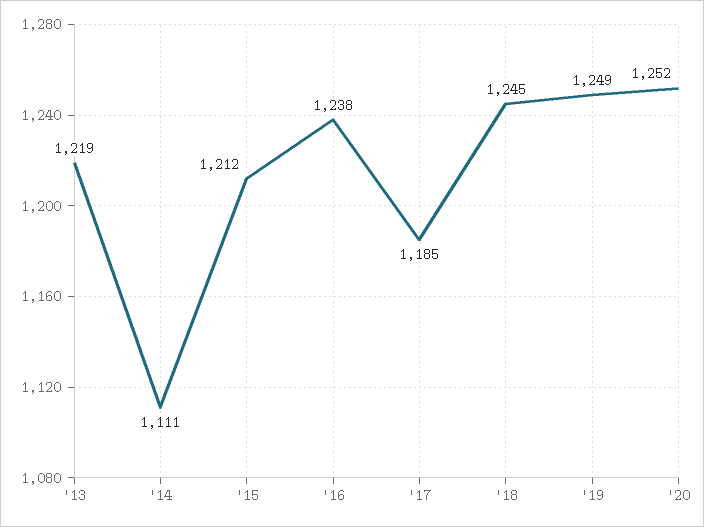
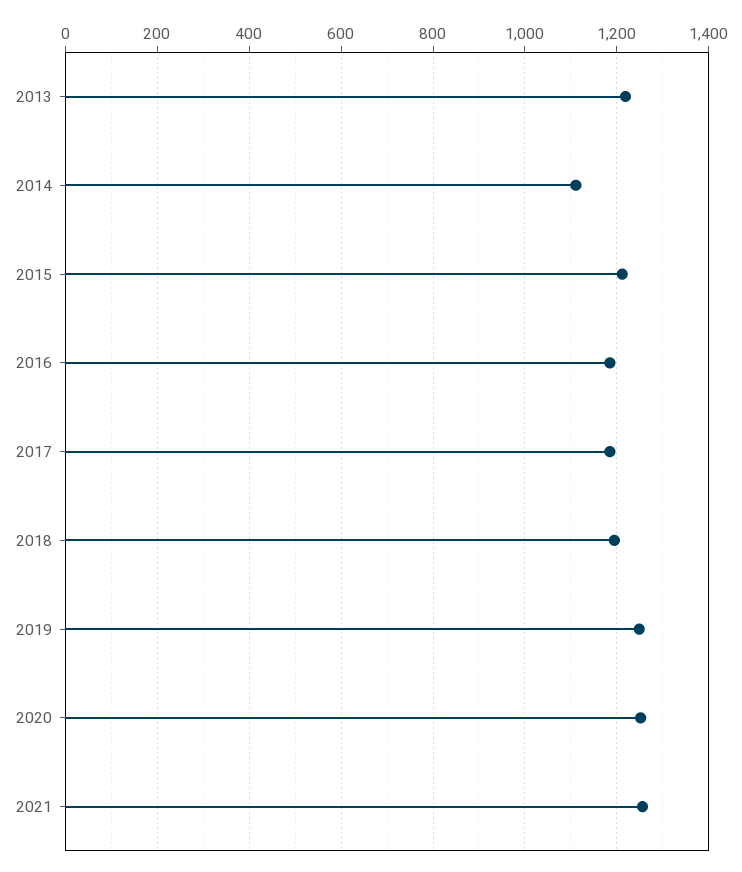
'16: 1238 -> 1180
'18: 1245 -> 1200
2021: none -> 1260

